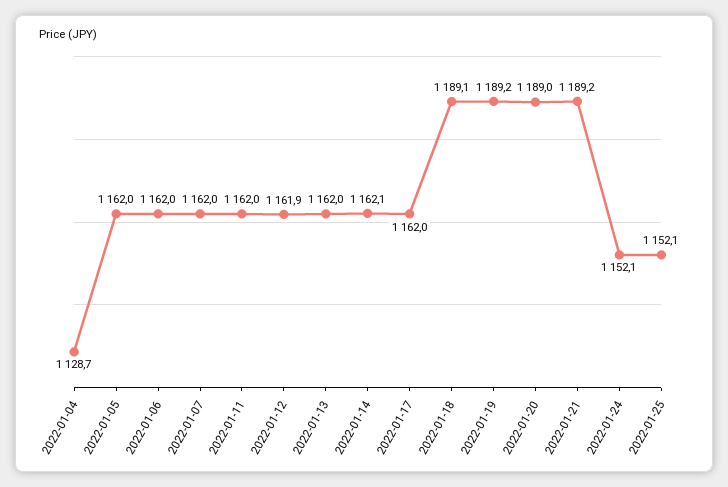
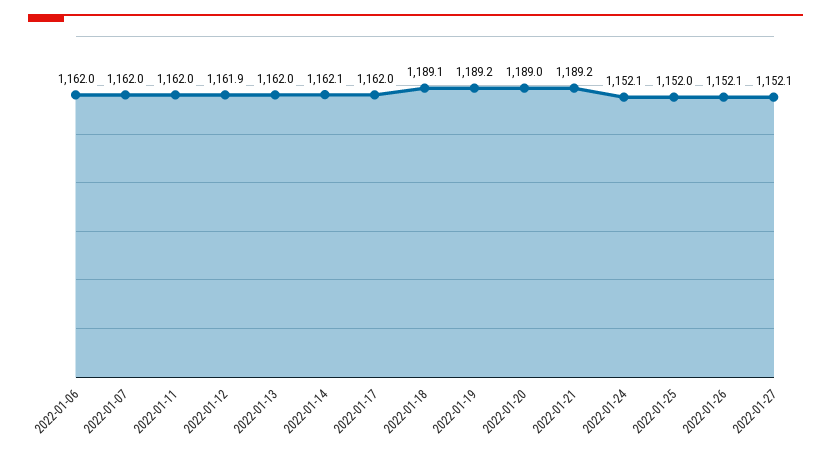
2022-01-04: 1128.7 -> none
2022-01-05: 1162 -> none
2022-01-25: 1152.1 -> 1152
2022-01-26: none -> 1152.1
2022-01-27: none -> 1152.1

